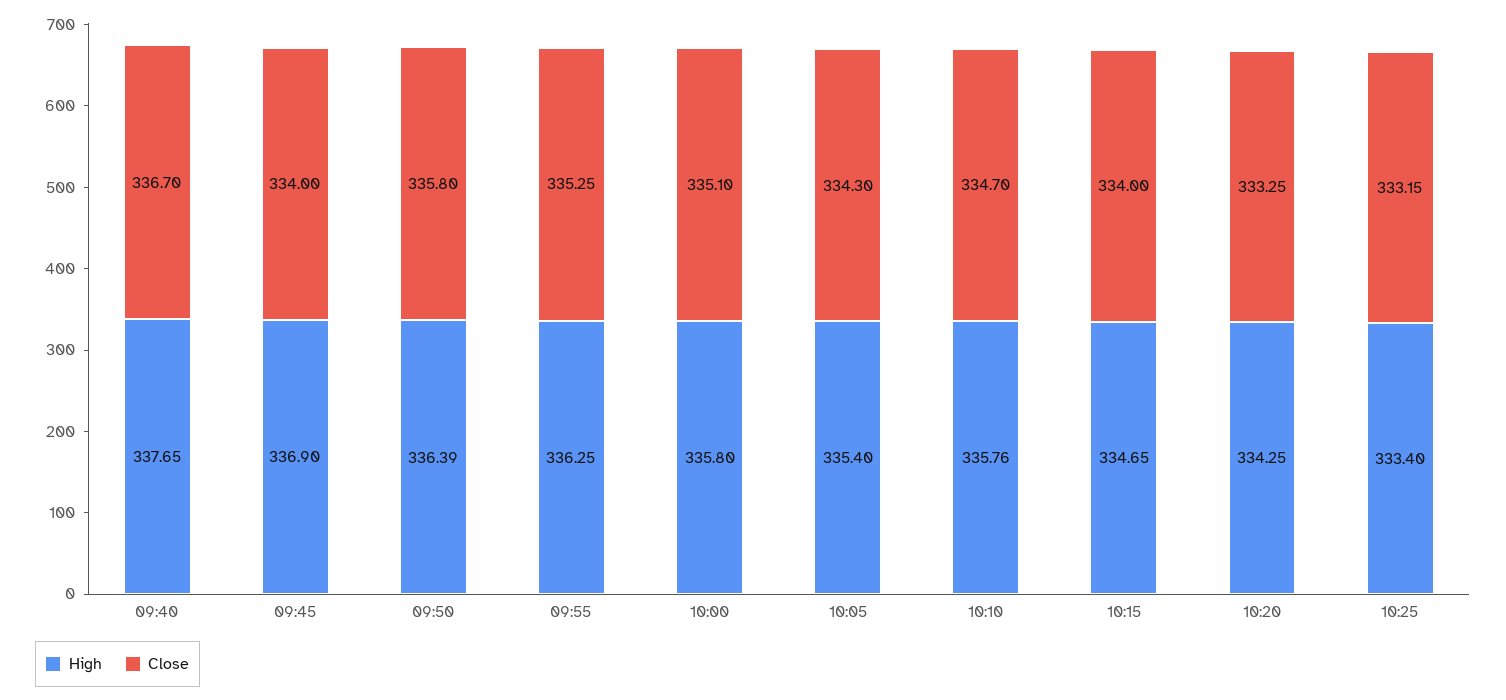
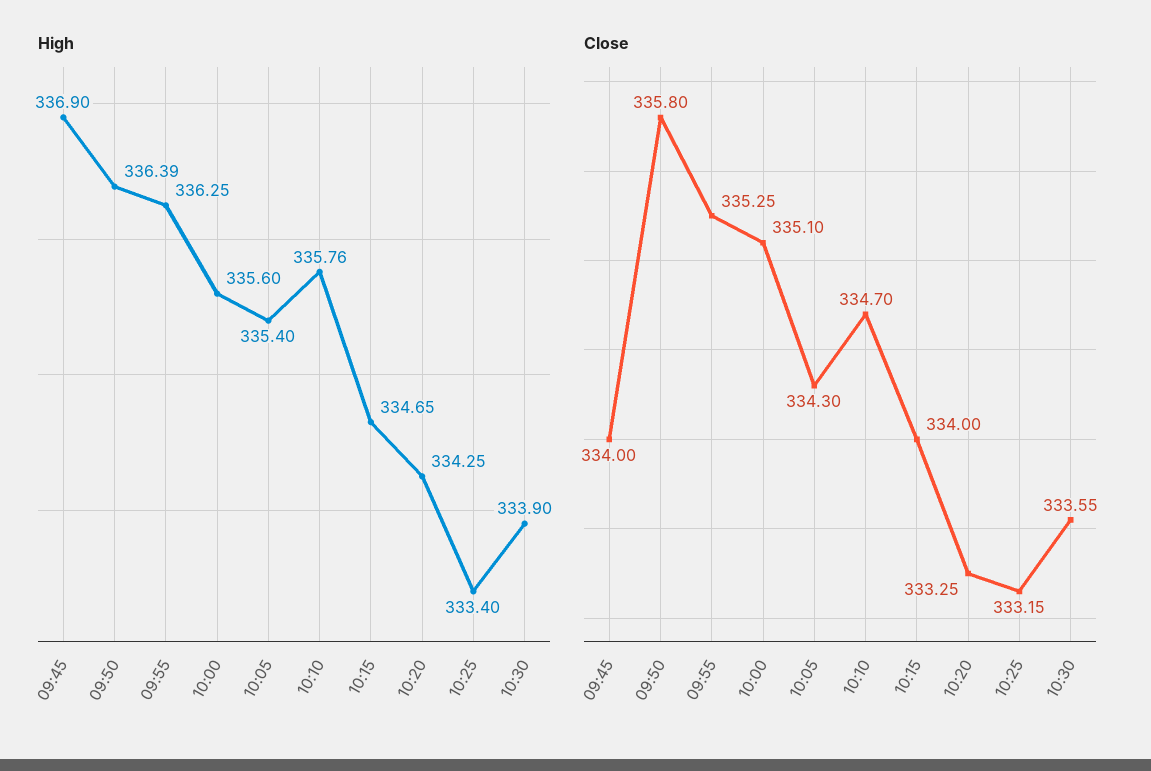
High, 09:40: 337.65 -> none
Close, 09:40: 336.7 -> none
High, 10:00: 335.8 -> 335.6
High, 10:30: none -> 333.9
Close, 10:30: none -> 333.55

